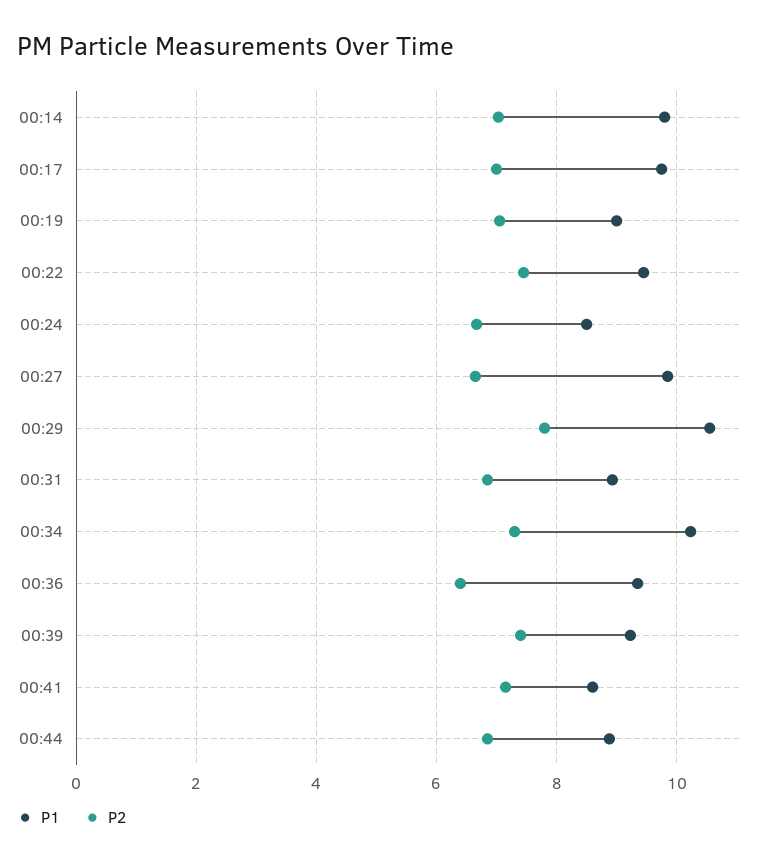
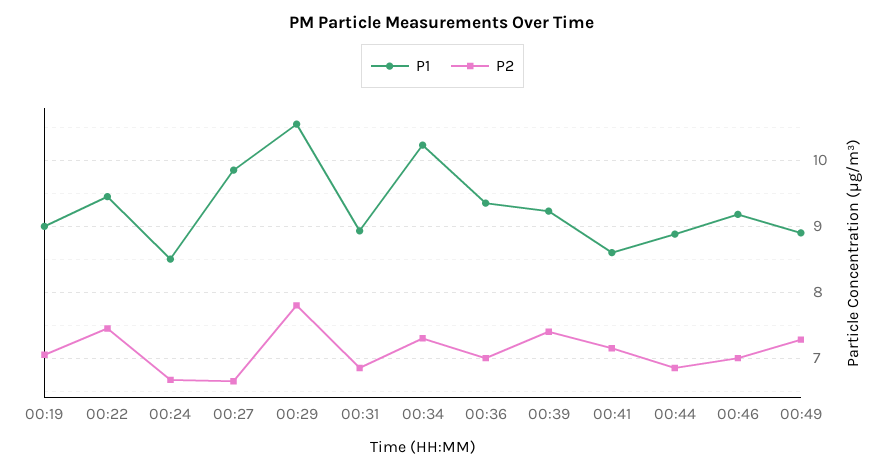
P1, 00:14: 9.8 -> none
P2, 00:14: 7 -> none
P1, 00:17: 9.8 -> none
P2, 00:17: 7 -> none
P2, 00:36: 6.4 -> 7
P1, 00:46: none -> 9.2
P2, 00:46: none -> 7
P1, 00:49: none -> 8.9
P2, 00:49: none -> 7.3

